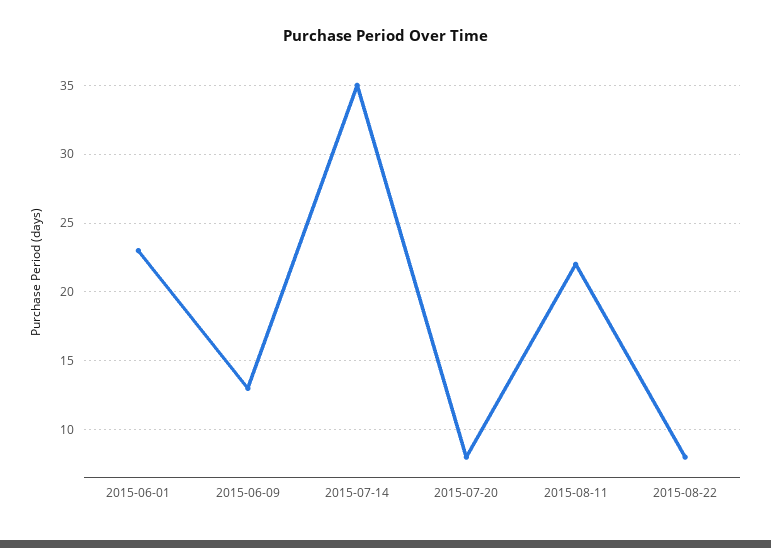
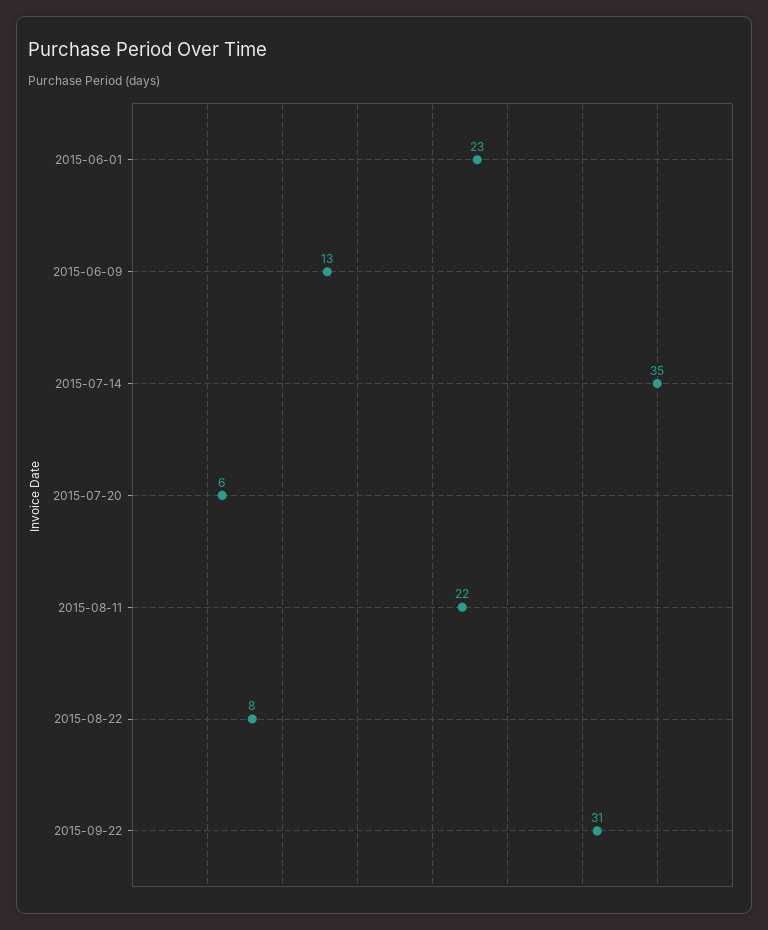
2015-07-20: 8 -> 6
2015-09-22: none -> 31

